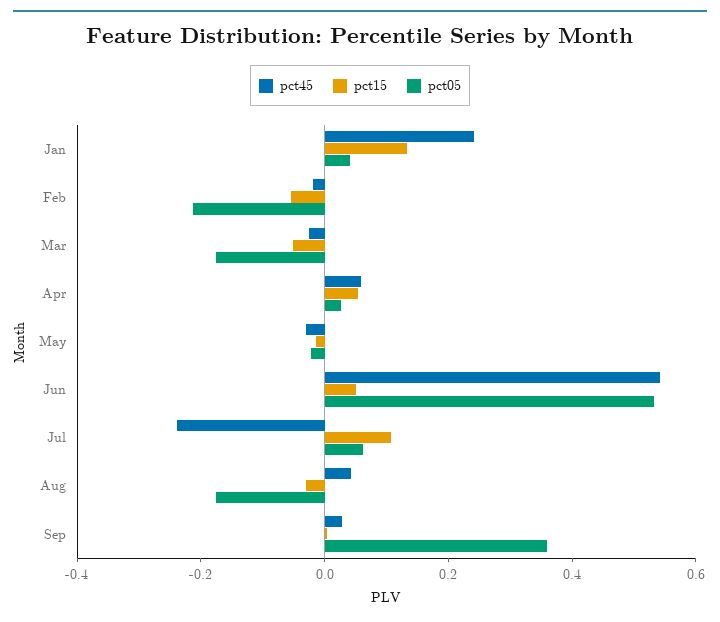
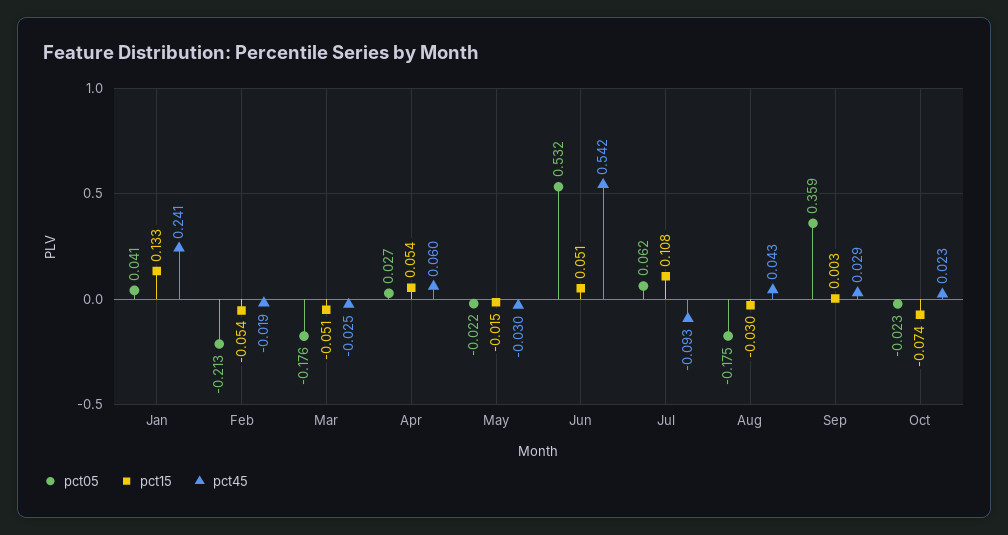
pct45, Jul: -0.25 -> -0.093
pct05, Oct: none -> -0.023
pct15, Oct: none -> -0.074
pct45, Oct: none -> 0.023

